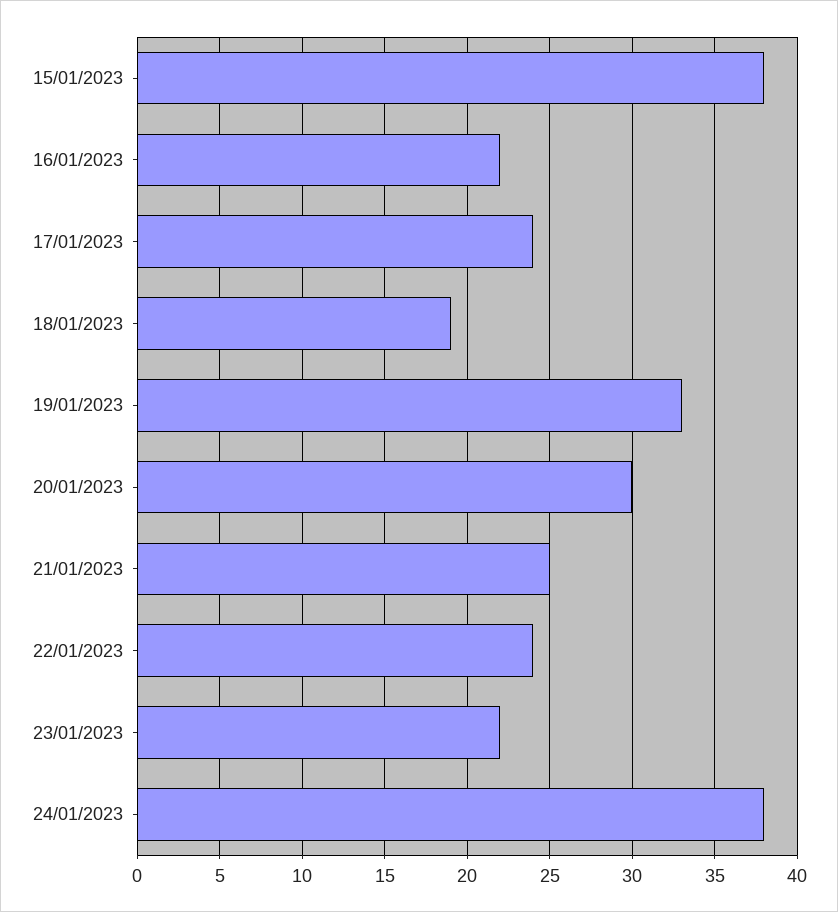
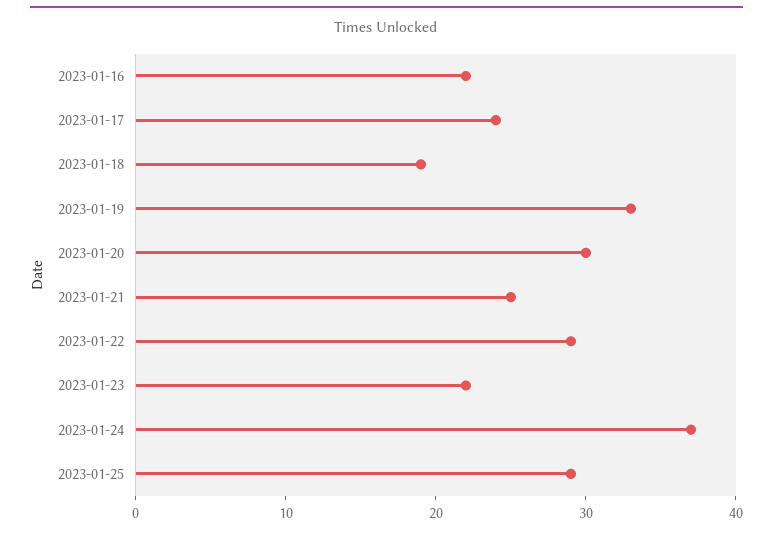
15/01/2023: 38 -> none
22/01/2023: 24 -> 29
24/01/2023: 38 -> 37
2023-01-25: none -> 29

